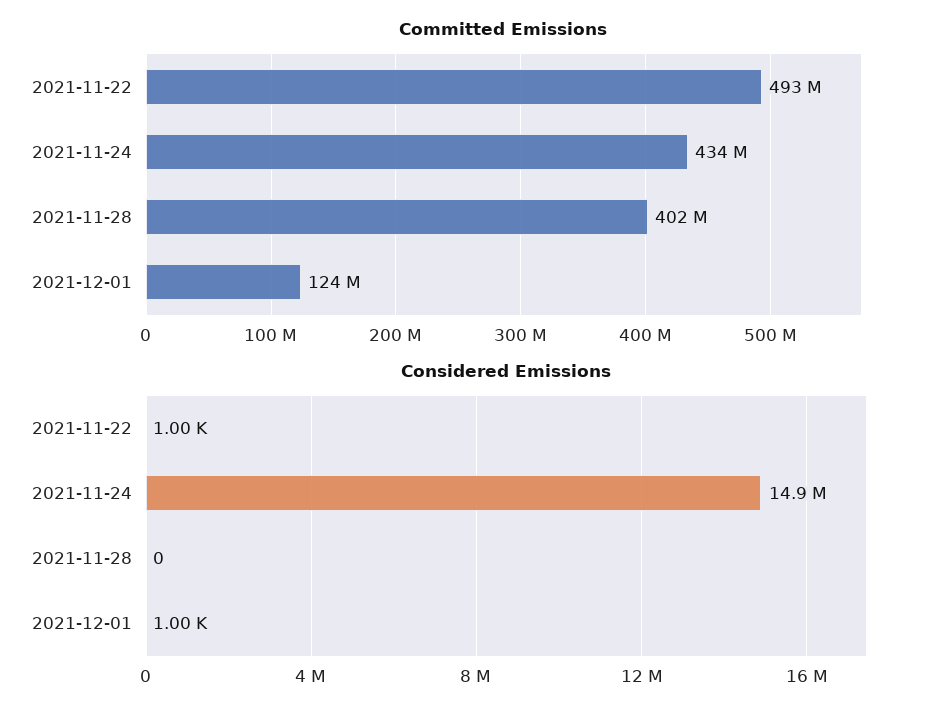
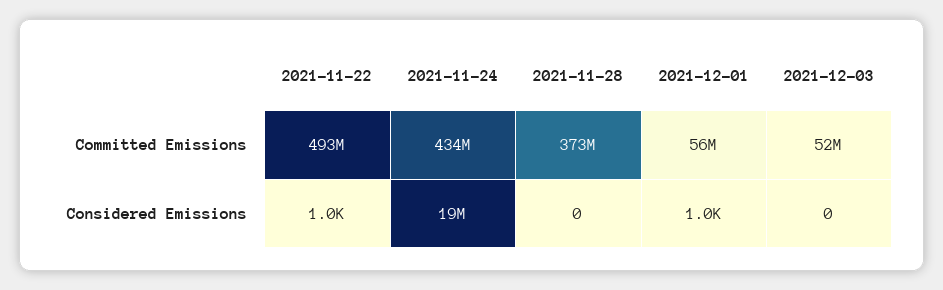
Committed Emissions, 2021-11-28: 402000000 -> 373000000
Committed Emissions, 2021-12-01: 124000000 -> 56000000
Considered Emissions, 2021-11-24: 14900000 -> 19000000
Committed Emissions, 2021-12-03: none -> 52000000
Considered Emissions, 2021-12-03: none -> 0

